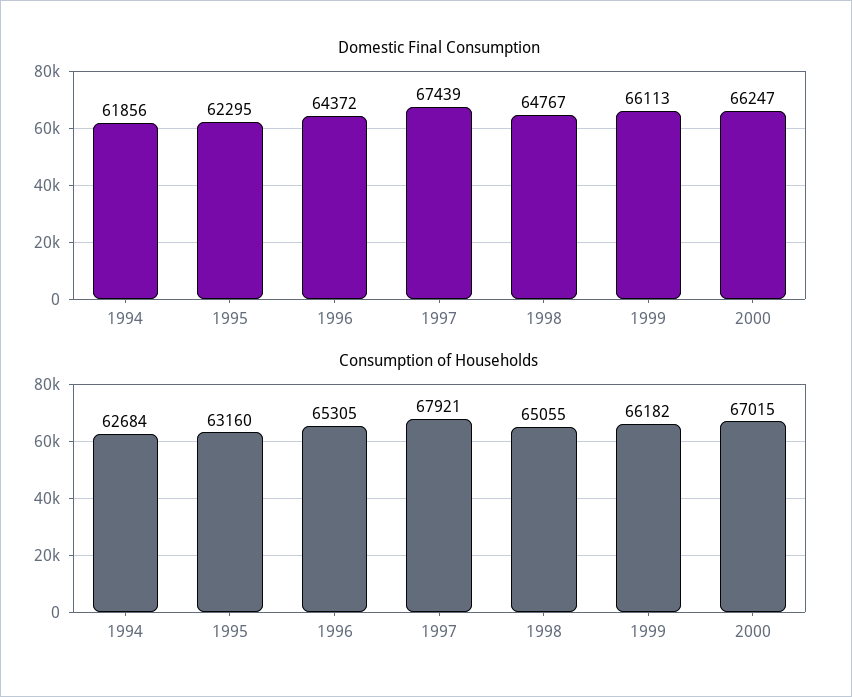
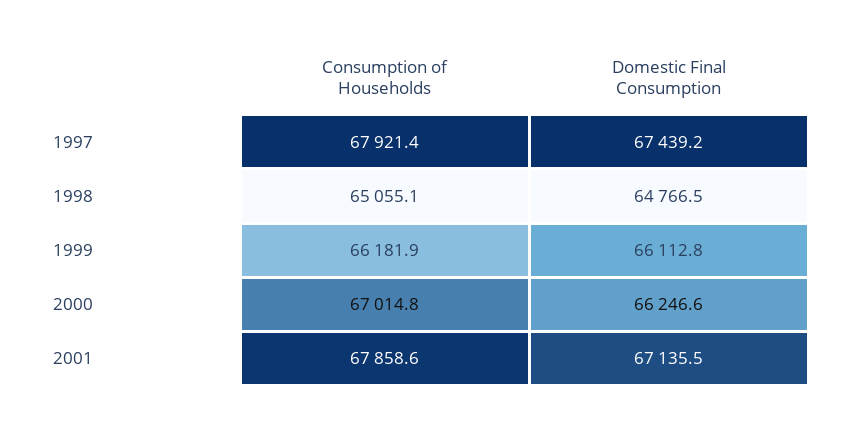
Domestic Final Consumption, 1994: 61856 -> none
Domestic Final Consumption, 1995: 62295 -> none
Domestic Final Consumption, 1996: 64372 -> none
Consumption of Households, 1994: 62684 -> none
Consumption of Households, 1995: 63160 -> none
Consumption of Households, 1996: 65305 -> none
Consumption of Households, 2001: none -> 67858.6
Domestic Final Consumption, 2001: none -> 67135.5

